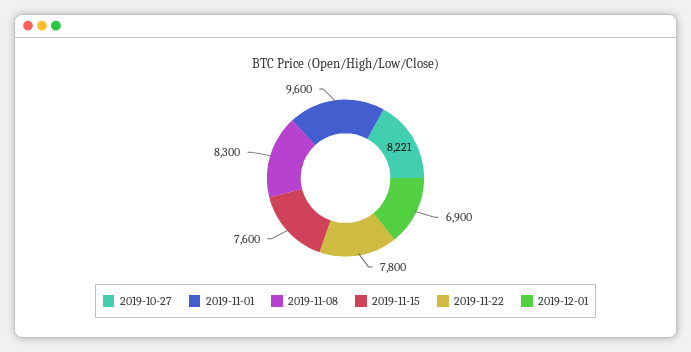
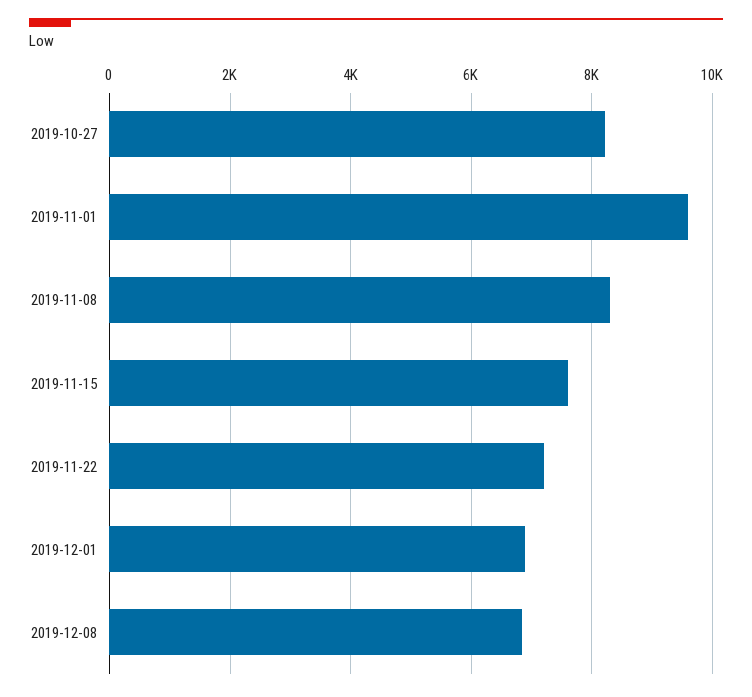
2019-11-22: 7800 -> 7200
2019-12-08: none -> 6800

